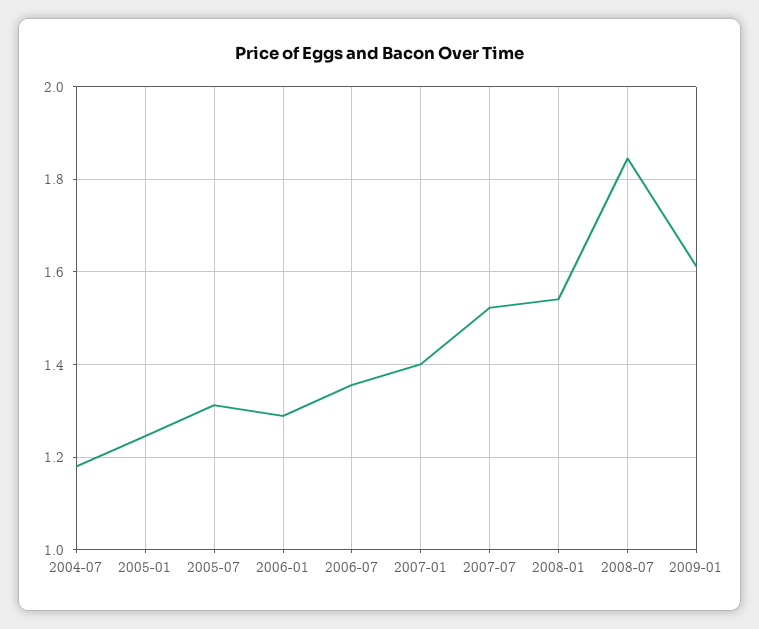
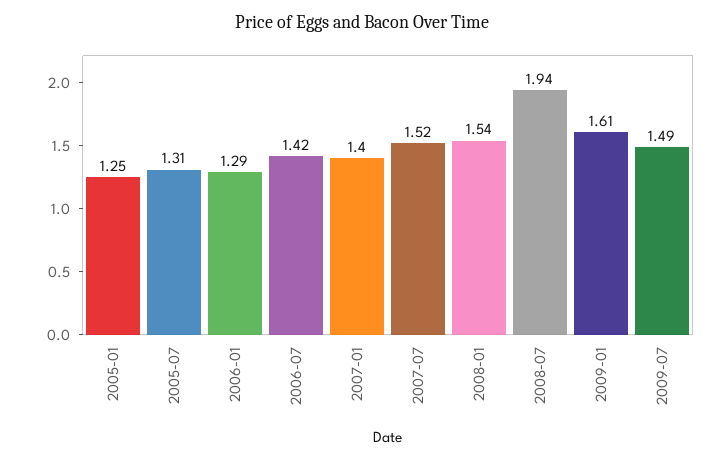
2004-07: 1.18 -> none
2006-07: 1.36 -> 1.42
2008-07: 1.84 -> 1.94
2009-07: none -> 1.49

